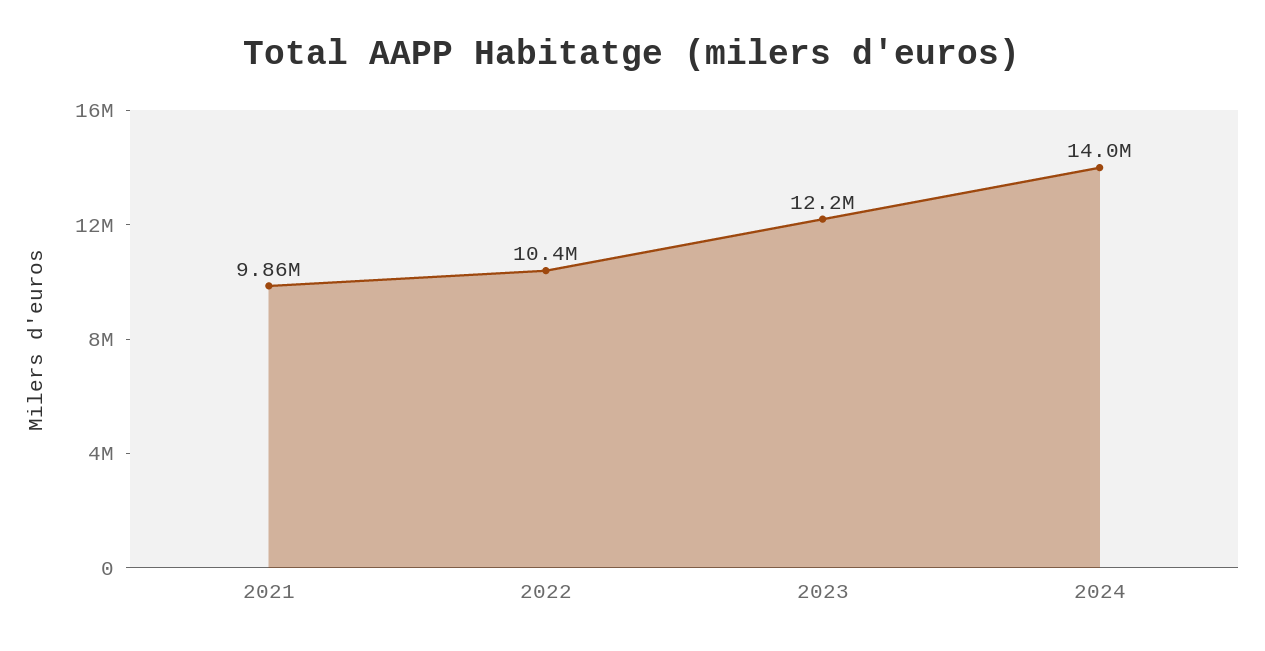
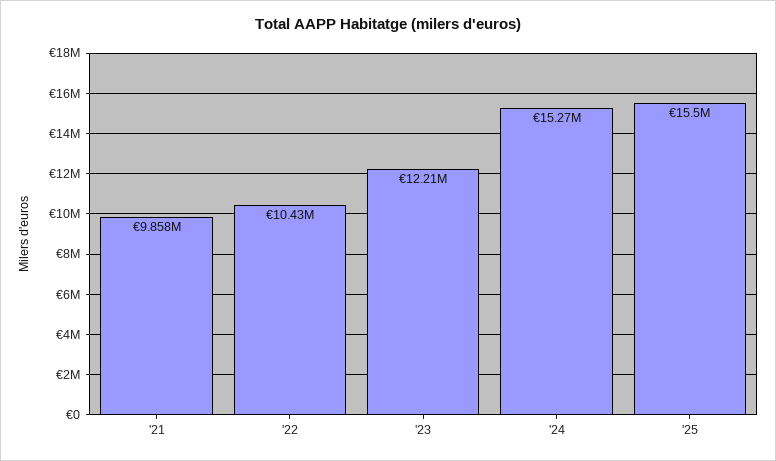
2024: 14000000 -> 15270000
'25: none -> 15500000

